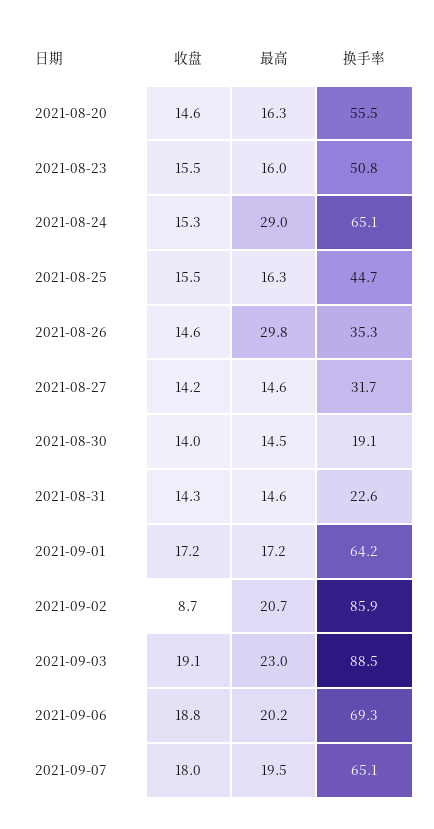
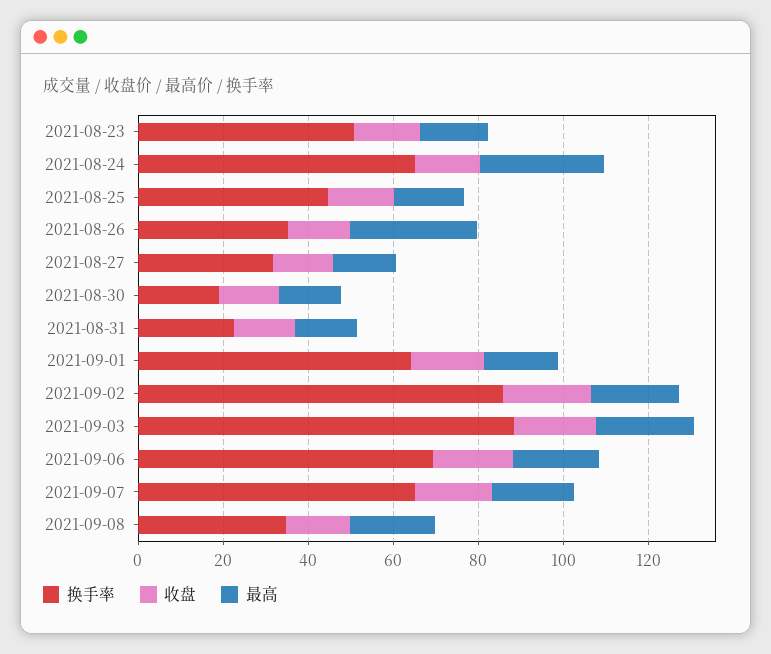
收盘, 2021-08-20: 14.6 -> none
最高, 2021-08-20: 16.3 -> none
换手率, 2021-08-20: 55.5 -> none
收盘, 2021-09-02: 8.7 -> 20
换手率, 2021-09-08: none -> 35
收盘, 2021-09-08: none -> 15
最高, 2021-09-08: none -> 20

